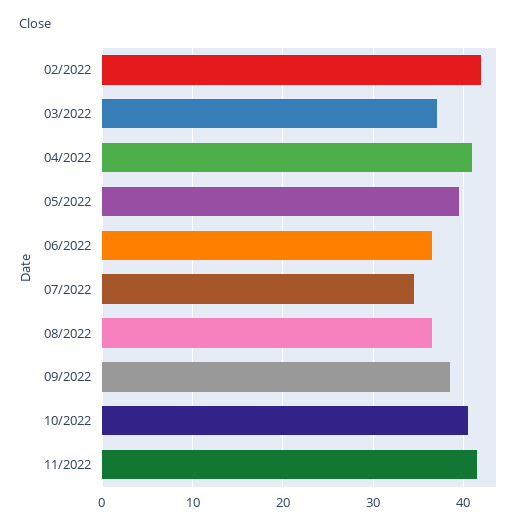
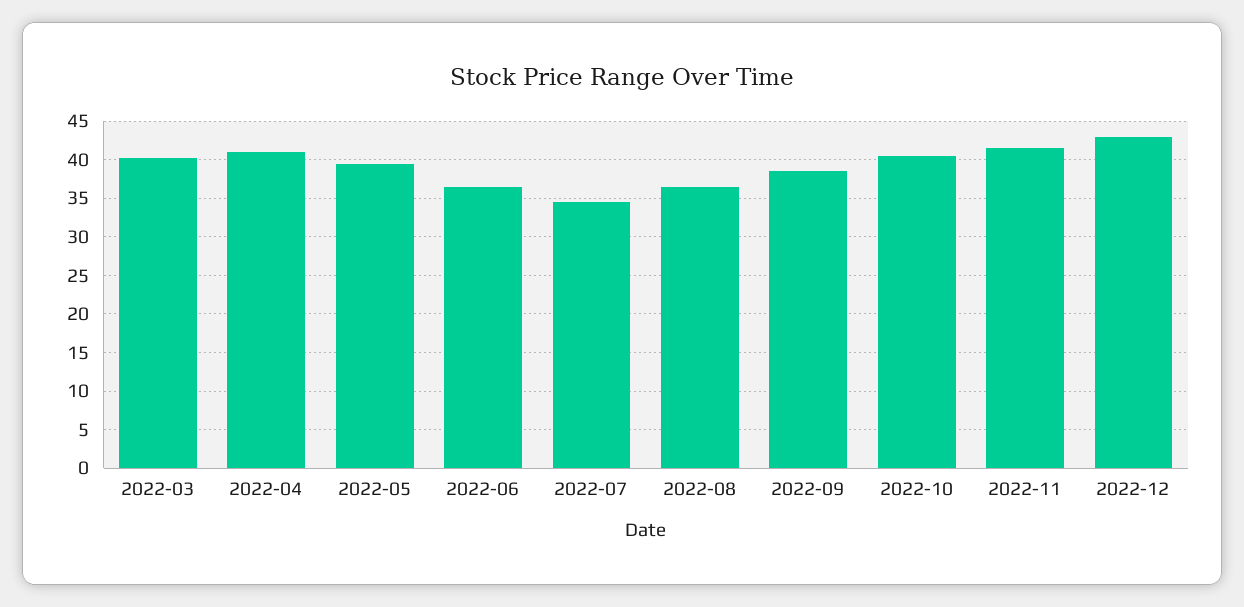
02/2022: 42 -> none
03/2022: 37 -> 40
2022-12: none -> 43

